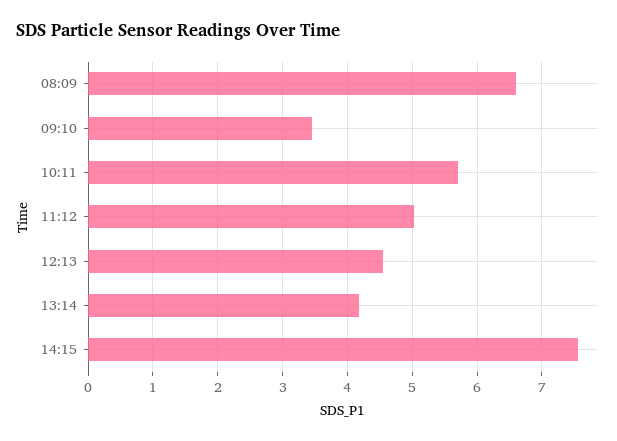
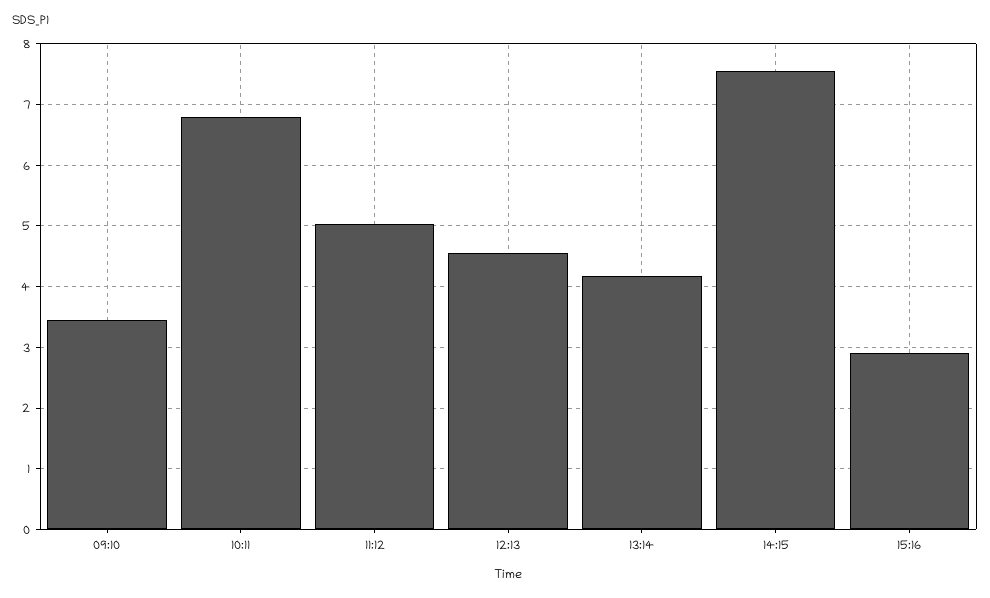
08:09: 6.6 -> none
10:11: 5.7 -> 6.8
15:16: none -> 2.9

